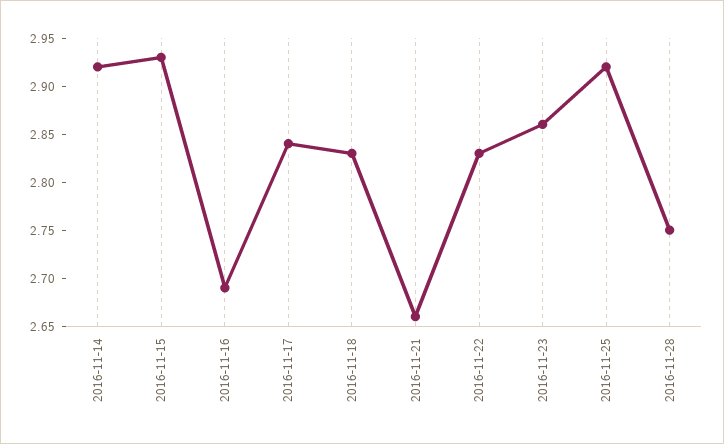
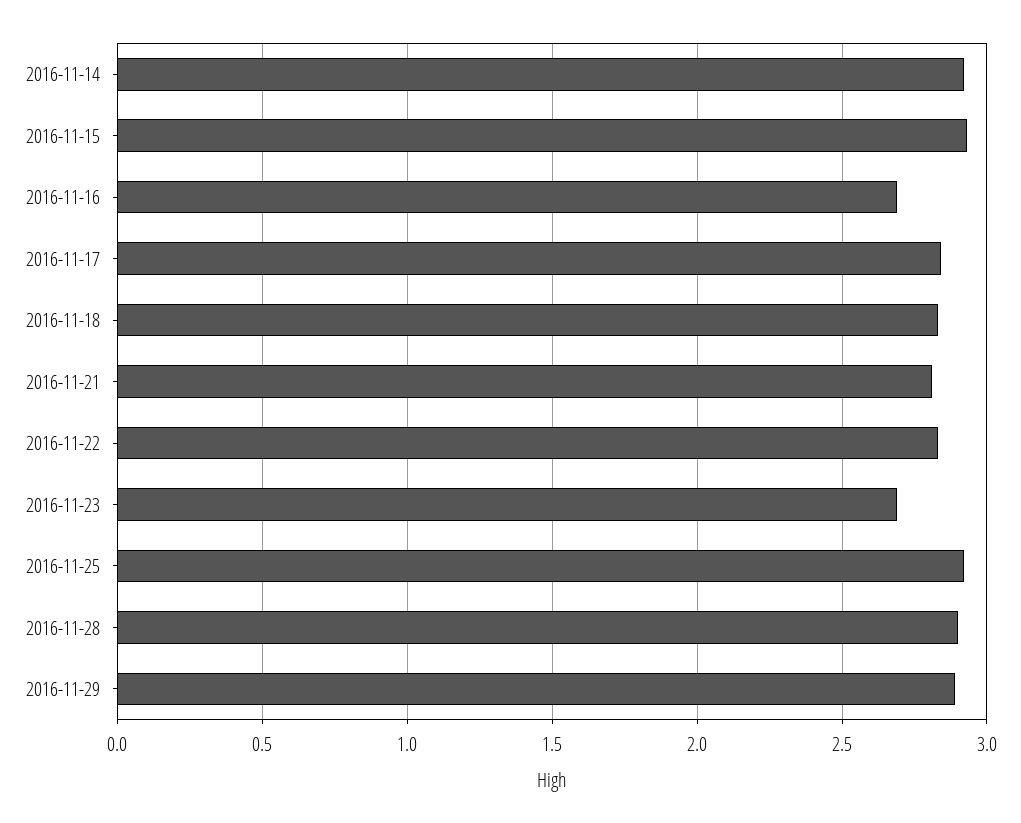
2016-11-21: 2.66 -> 2.8
2016-11-23: 2.86 -> 2.7
2016-11-28: 2.75 -> 2.9
2016-11-29: none -> 2.9

